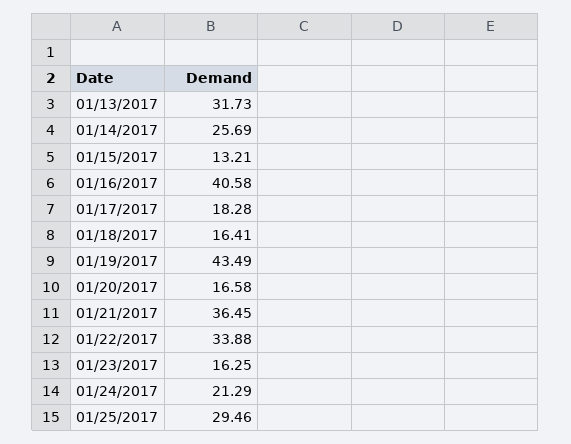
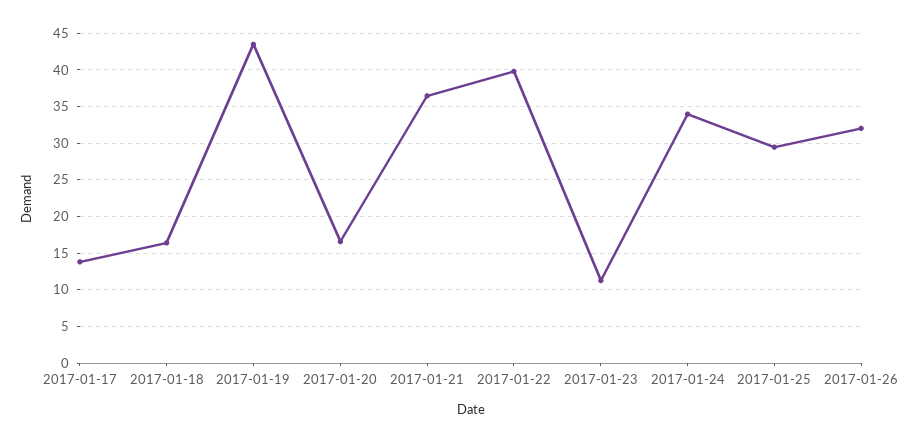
01/13/2017: 31.73 -> none
01/14/2017: 25.69 -> none
01/15/2017: 13.21 -> none
01/16/2017: 40.58 -> none
01/17/2017: 18.28 -> 14
01/22/2017: 33.88 -> 40
01/23/2017: 16.25 -> 11
01/24/2017: 21.29 -> 34
2017-01-26: none -> 32

